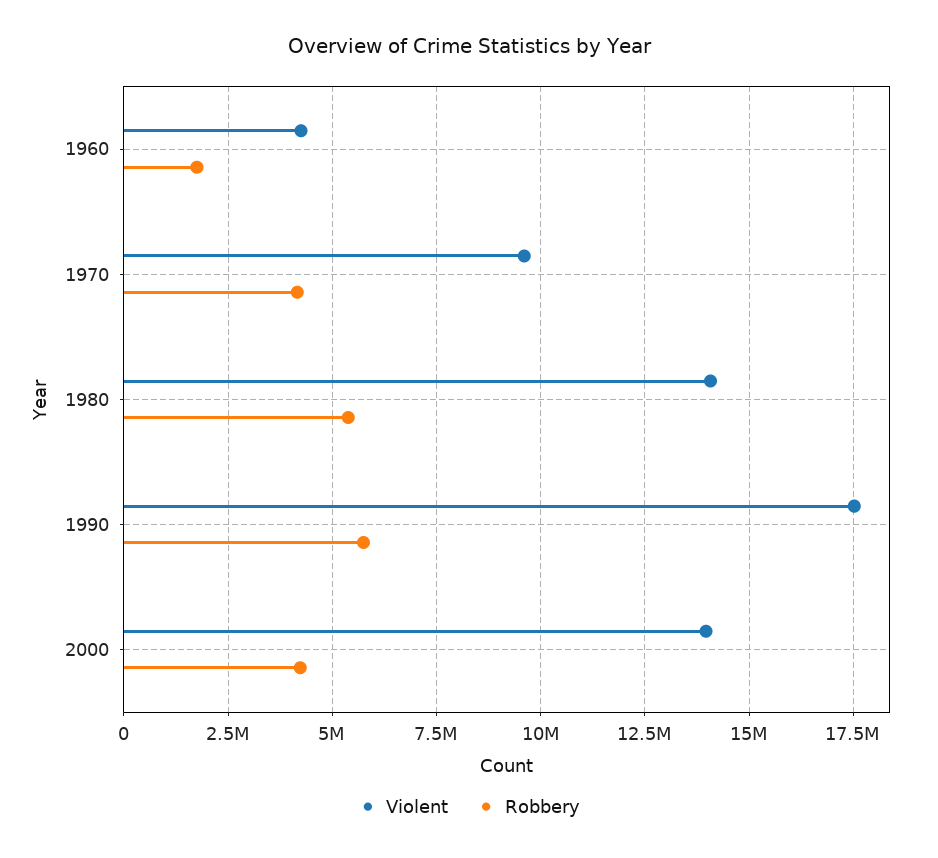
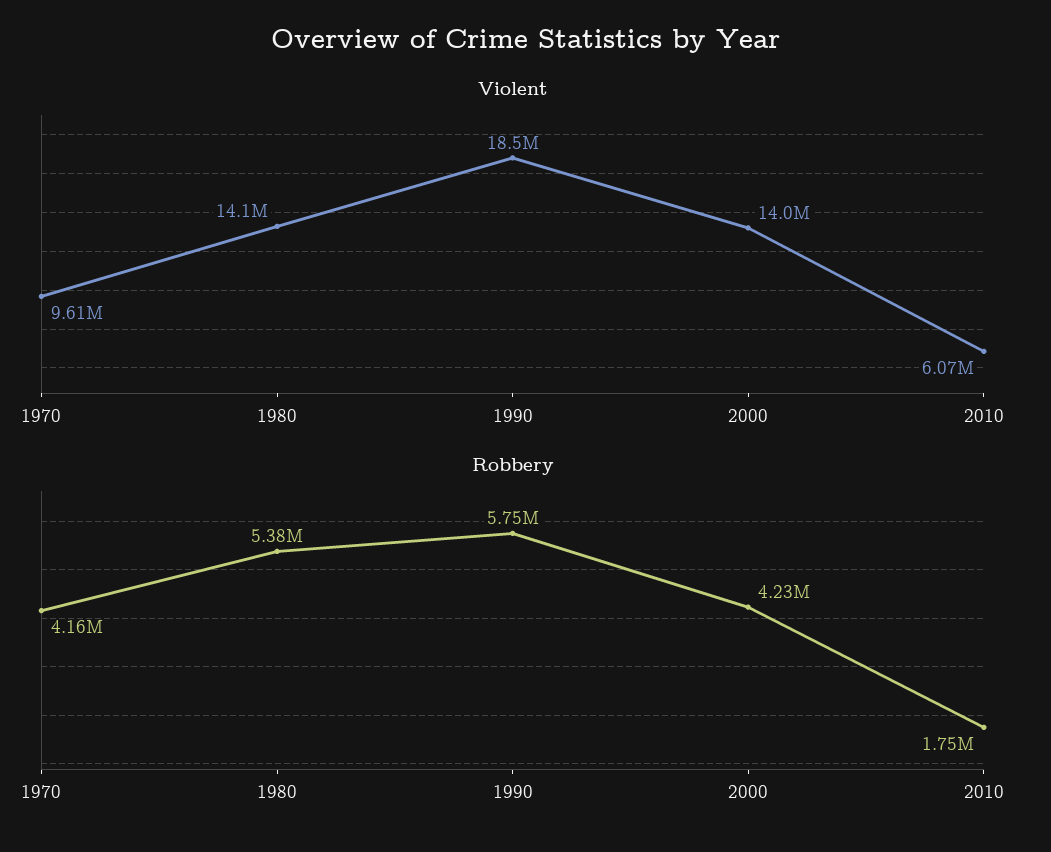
Violent, 1960: 4250000 -> none
Robbery, 1960: 1750000 -> none
Violent, 1990: 17500000 -> 18500000
Violent, 2010: none -> 6070000
Robbery, 2010: none -> 1750000

